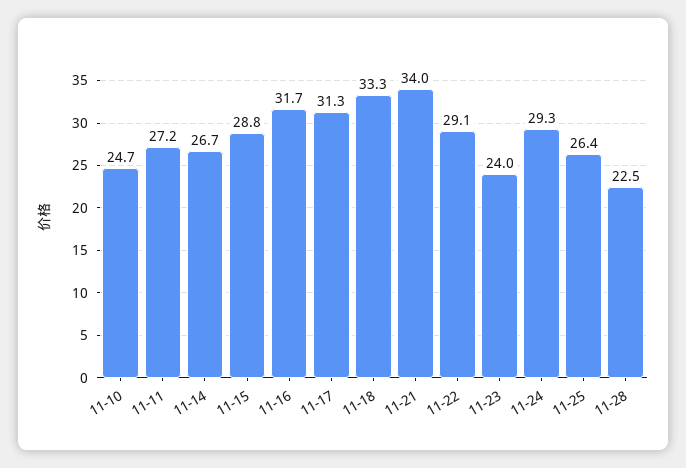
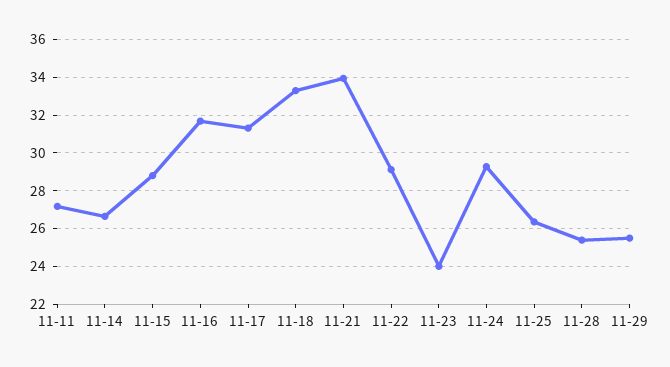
11-10: 24.7 -> none
11-28: 22.5 -> 25.5
11-29: none -> 25.5

